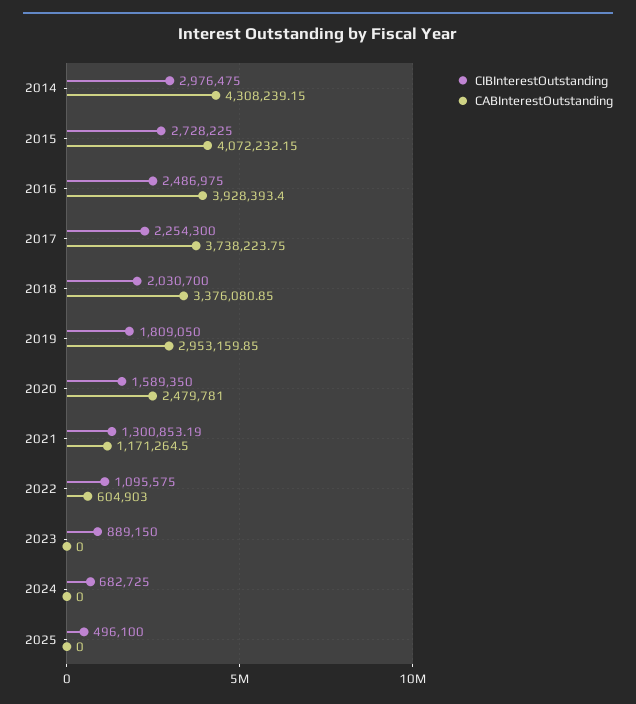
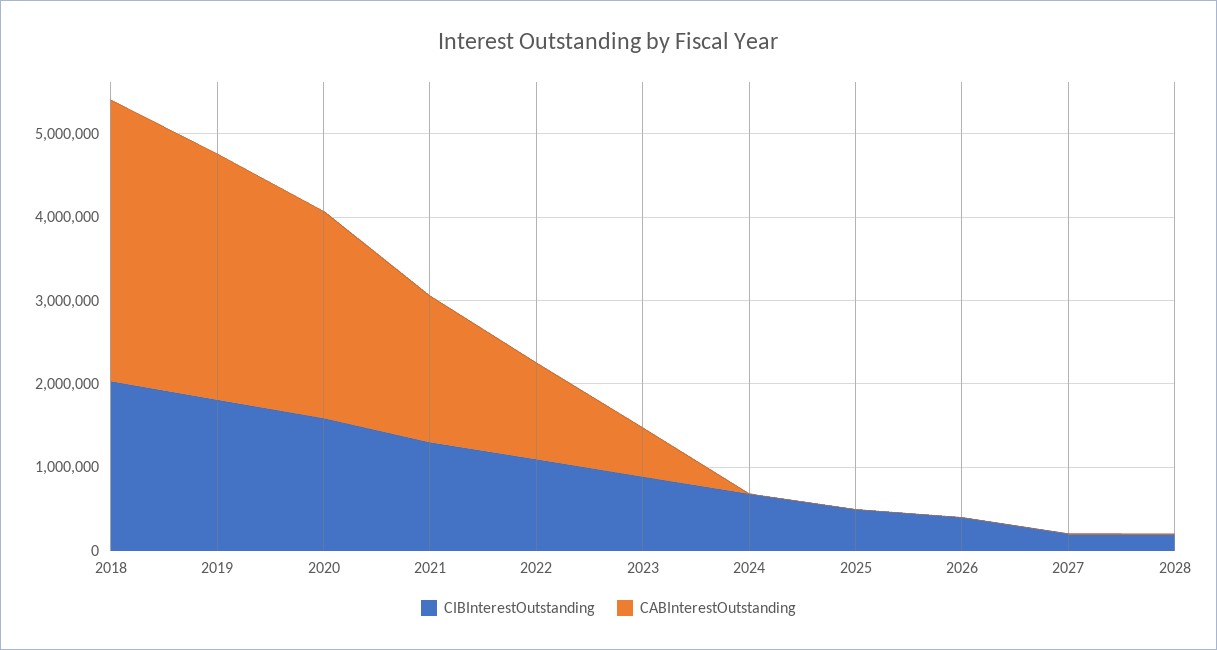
CIBInterestOutstanding, 2014: 2976475 -> none
CABInterestOutstanding, 2014: 4308239.15 -> none
CIBInterestOutstanding, 2015: 2728225 -> none
CABInterestOutstanding, 2015: 4072232.15 -> none
CIBInterestOutstanding, 2016: 2486975 -> none
CABInterestOutstanding, 2016: 3928393.4 -> none
CIBInterestOutstanding, 2017: 2254300 -> none
CABInterestOutstanding, 2017: 3738223.75 -> none
CABInterestOutstanding, 2021: 1171264.5 -> 1800000
CABInterestOutstanding, 2022: 604903 -> 1200000
CABInterestOutstanding, 2023: 0 -> 600000
CIBInterestOutstanding, 2026: none -> 400000
CABInterestOutstanding, 2026: none -> 0
CIBInterestOutstanding, 2027: none -> 200000
CABInterestOutstanding, 2027: none -> 0
CIBInterestOutstanding, 2028: none -> 200000
CABInterestOutstanding, 2028: none -> 0

